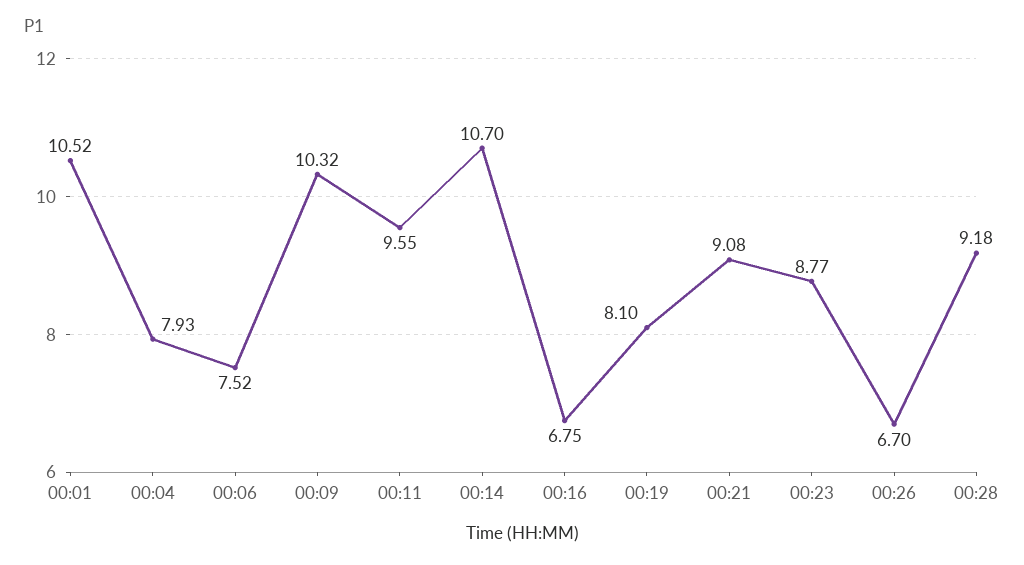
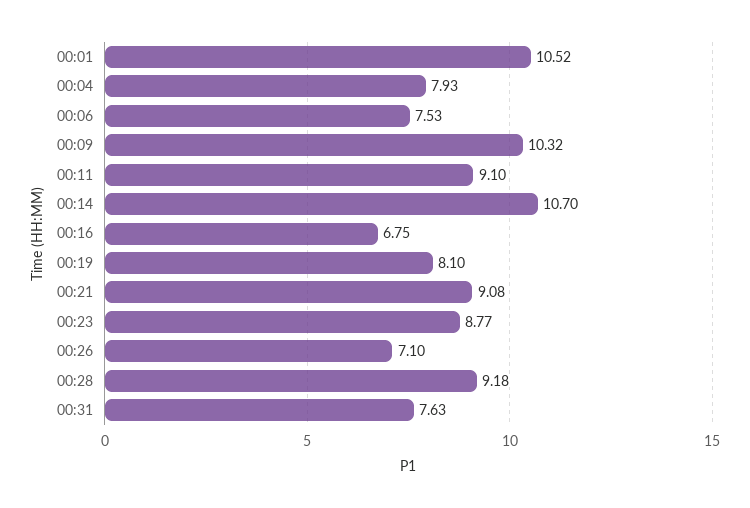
00:06: 7.52 -> 7.53
00:11: 9.55 -> 9.1
00:26: 6.7 -> 7.1
00:31: none -> 7.63

